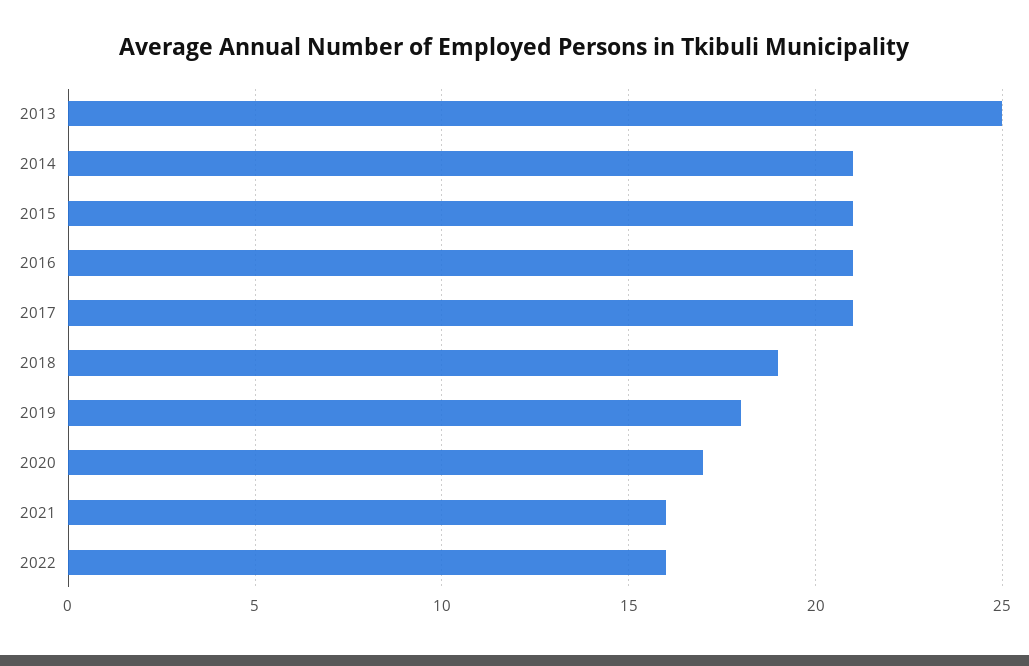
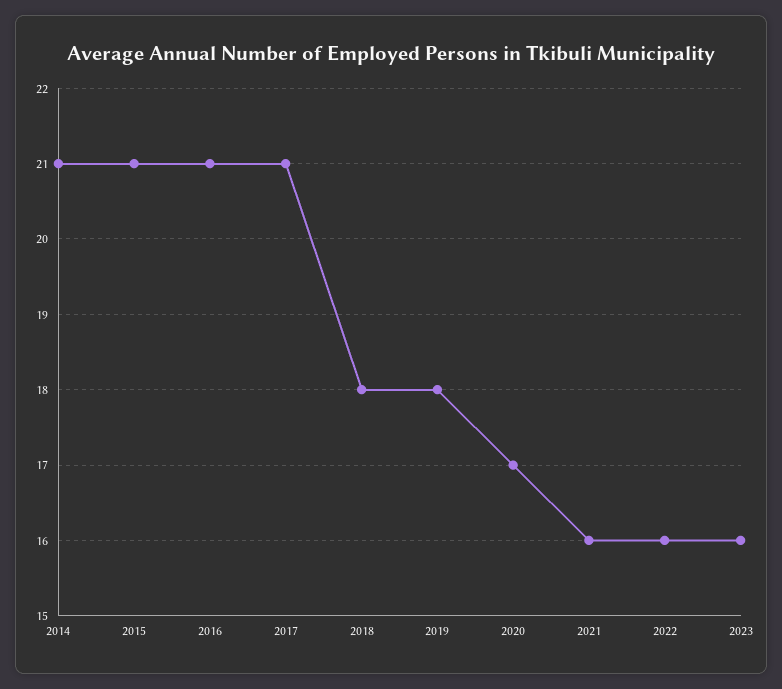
2013: 25 -> none
2018: 19 -> 18
2023: none -> 16

